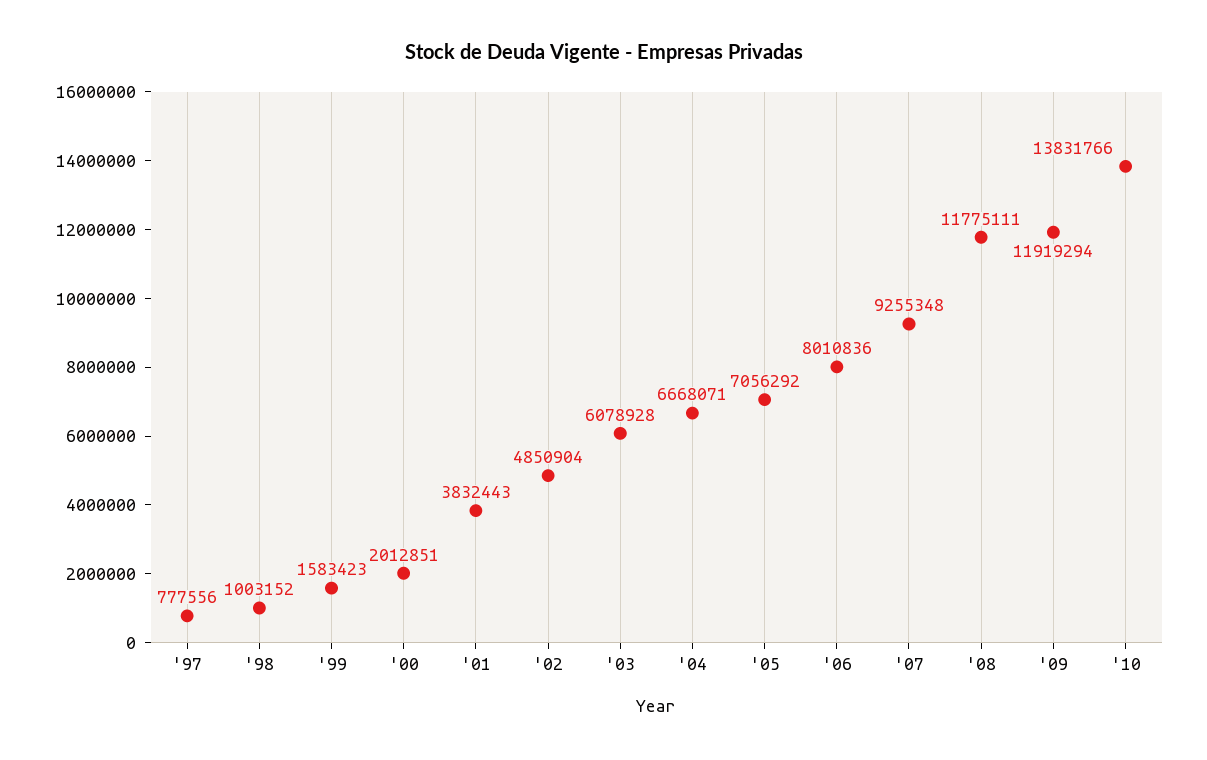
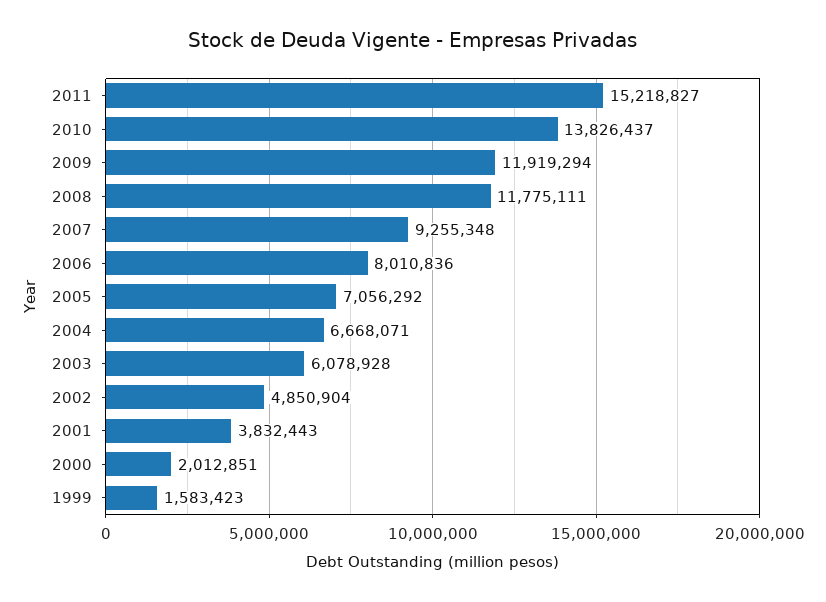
'97: 777556 -> none
'98: 1003152 -> none
'10: 13831766 -> 13826437
2011: none -> 15218827

